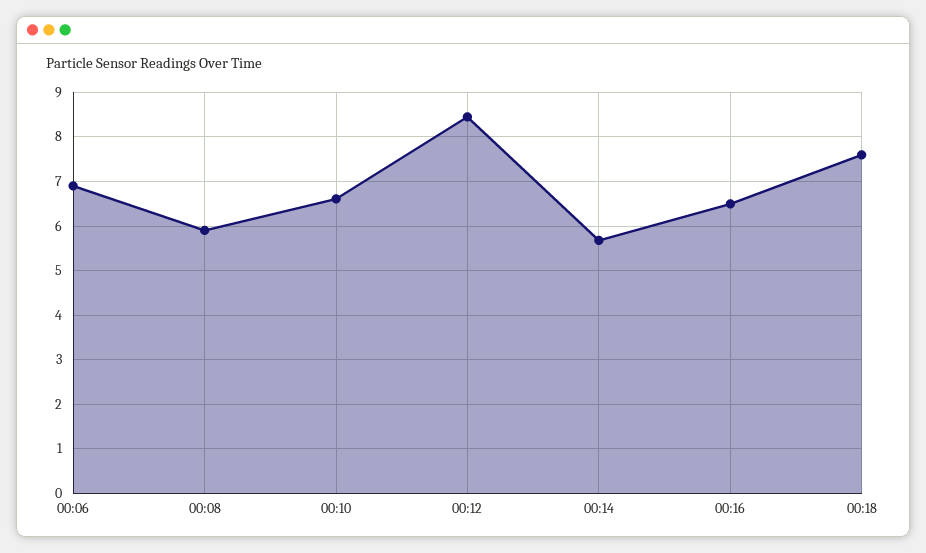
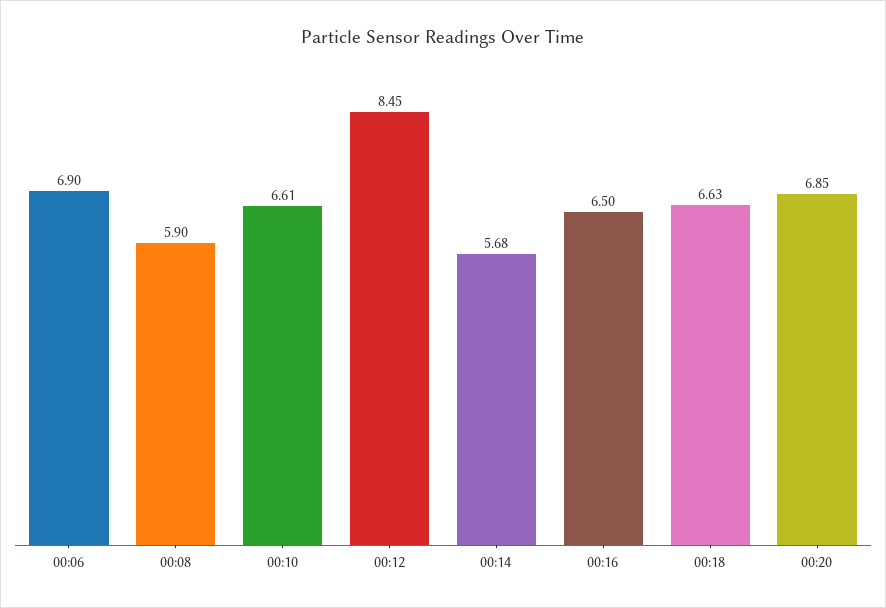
00:18: 7.6 -> 6.63
00:20: none -> 6.85

